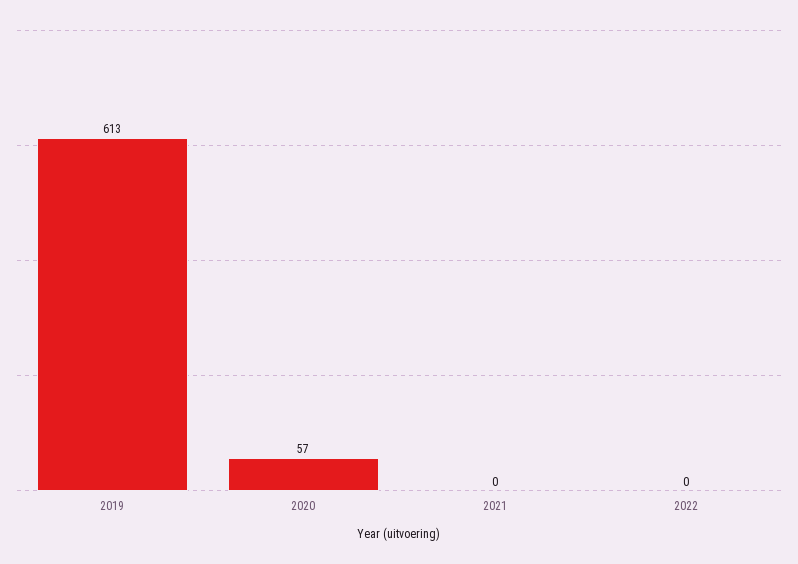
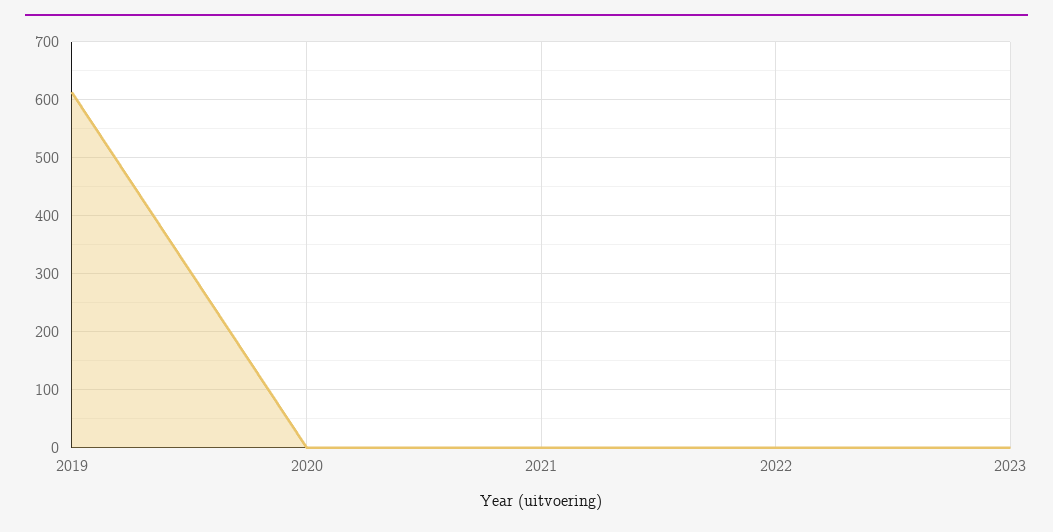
2020: 57 -> 0
2023: none -> 0

